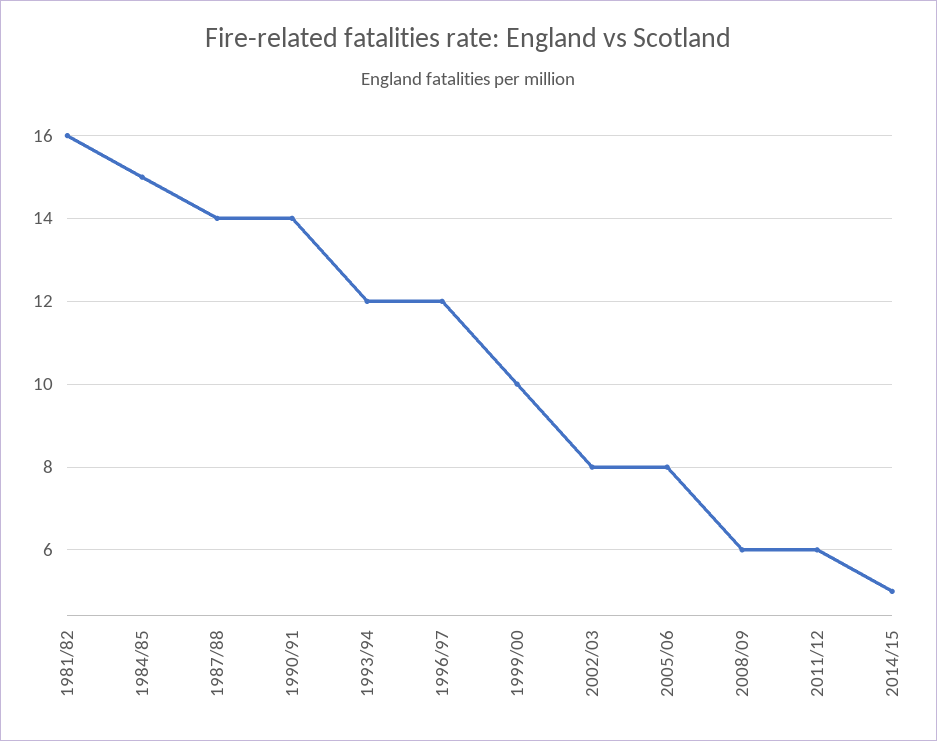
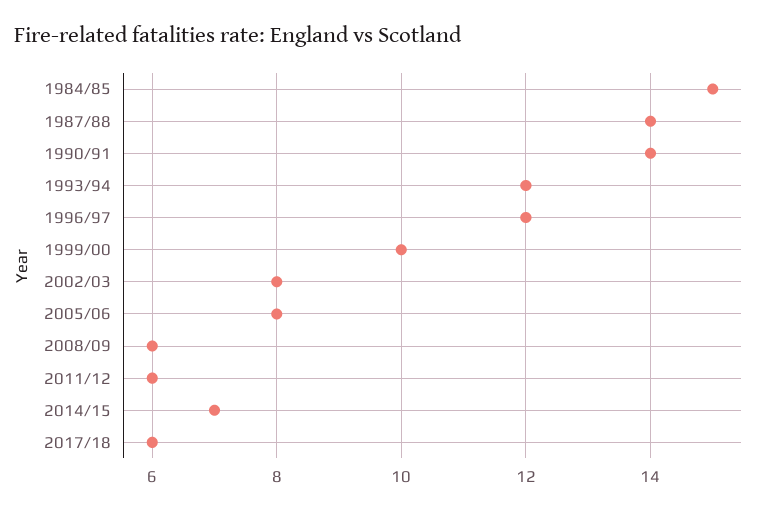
1981/82: 16 -> none
2014/15: 5 -> 7
2017/18: none -> 6

